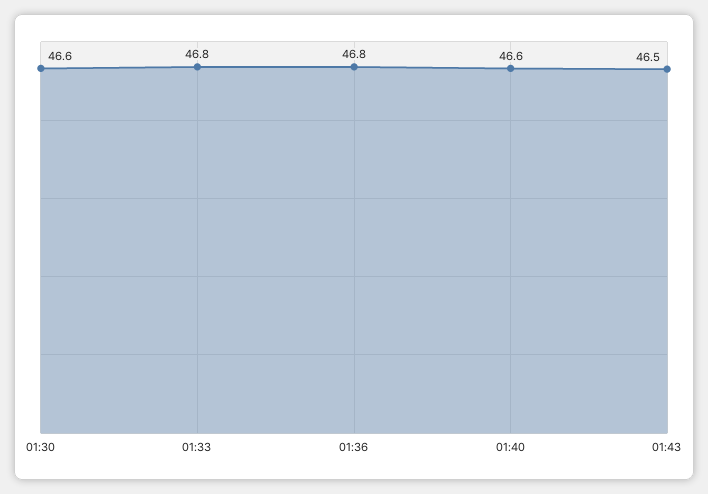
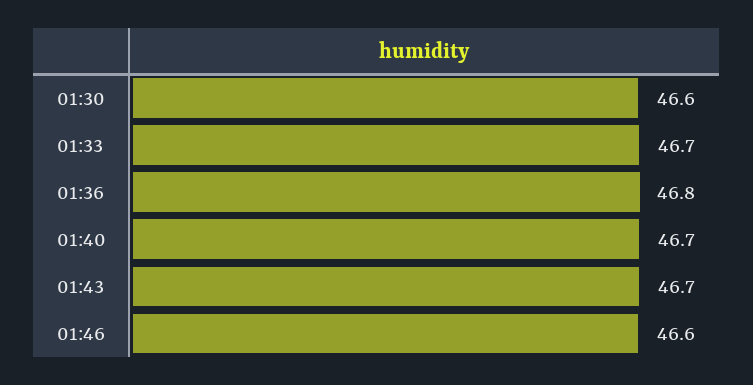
01:33: 46.8 -> 46.7
01:40: 46.6 -> 46.7
01:43: 46.5 -> 46.7
01:46: none -> 46.6

